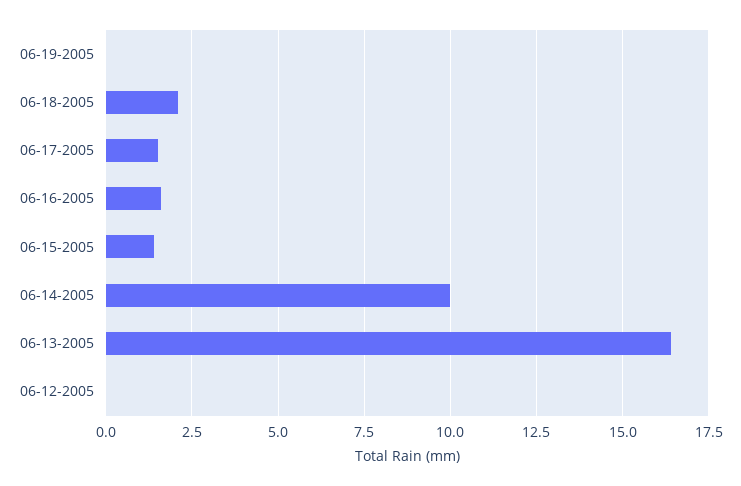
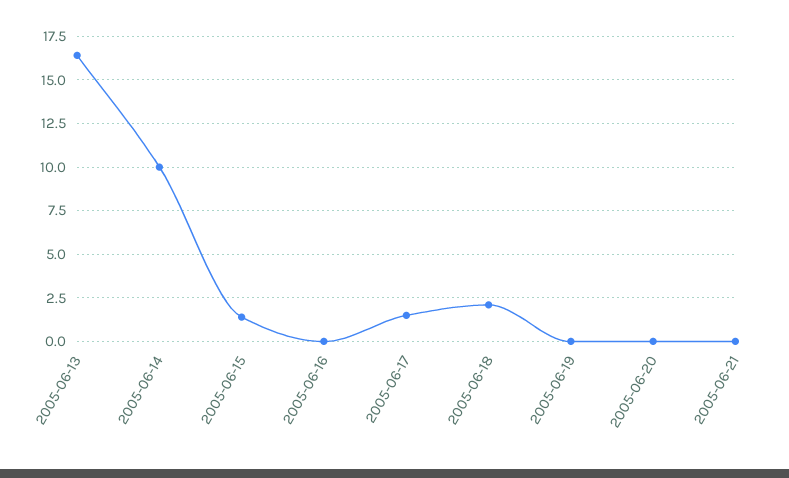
06-16-2005: 1.5 -> 0
06-12-2005: 0 -> none
2005-06-20: none -> 0
2005-06-21: none -> 0

